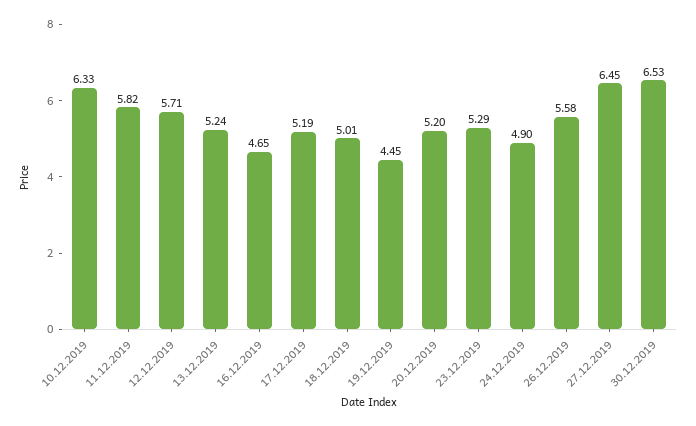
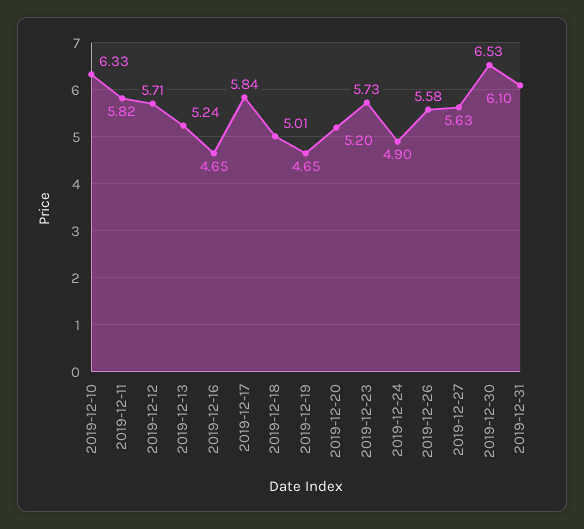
17.12.2019: 5.19 -> 5.84
19.12.2019: 4.45 -> 4.65
23.12.2019: 5.29 -> 5.73
27.12.2019: 6.45 -> 5.63
2019-12-31: none -> 6.1

